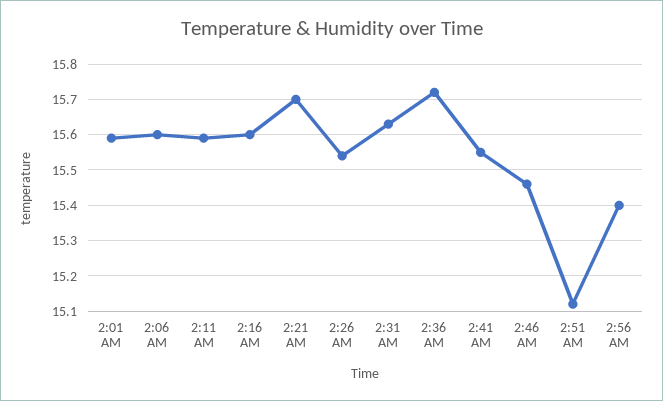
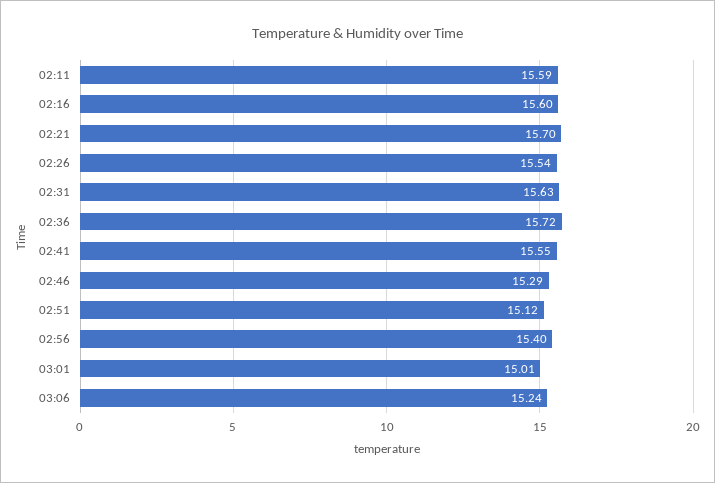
2:01 AM: 15.6 -> none
2:06 AM: 15.6 -> none
2:46 AM: 15.45 -> 15.29
03:01: none -> 15.01
03:06: none -> 15.24

